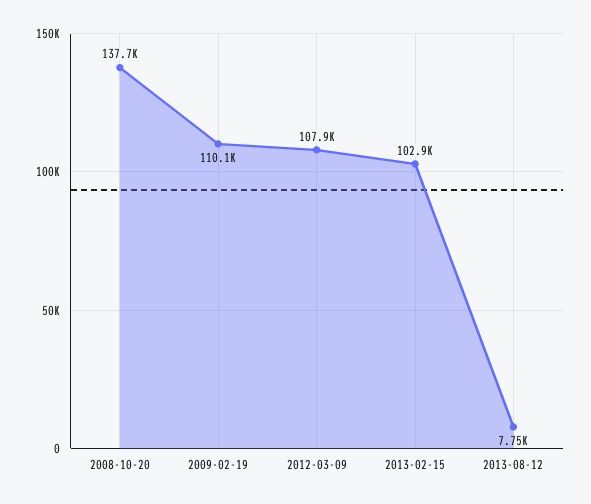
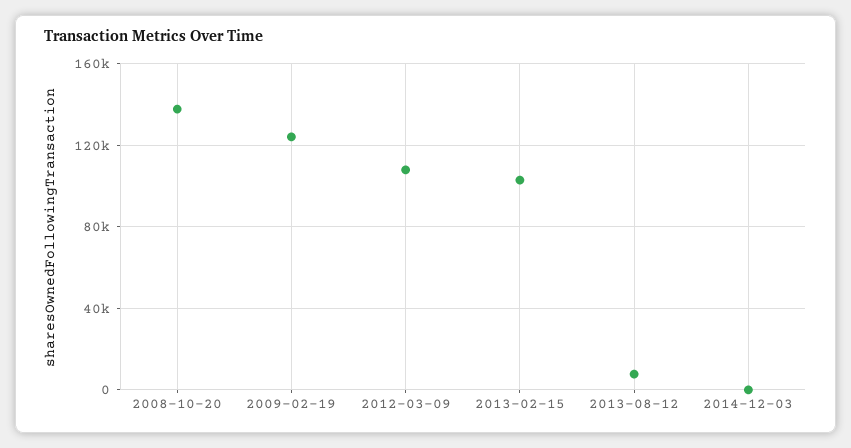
2009-02-19: 110100 -> 125000
2014-12-03: none -> 0

